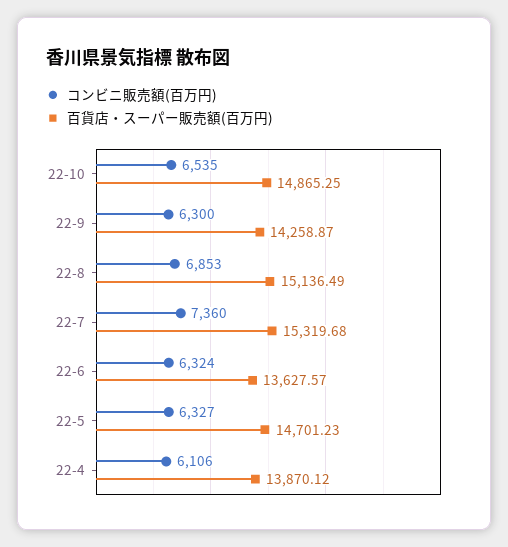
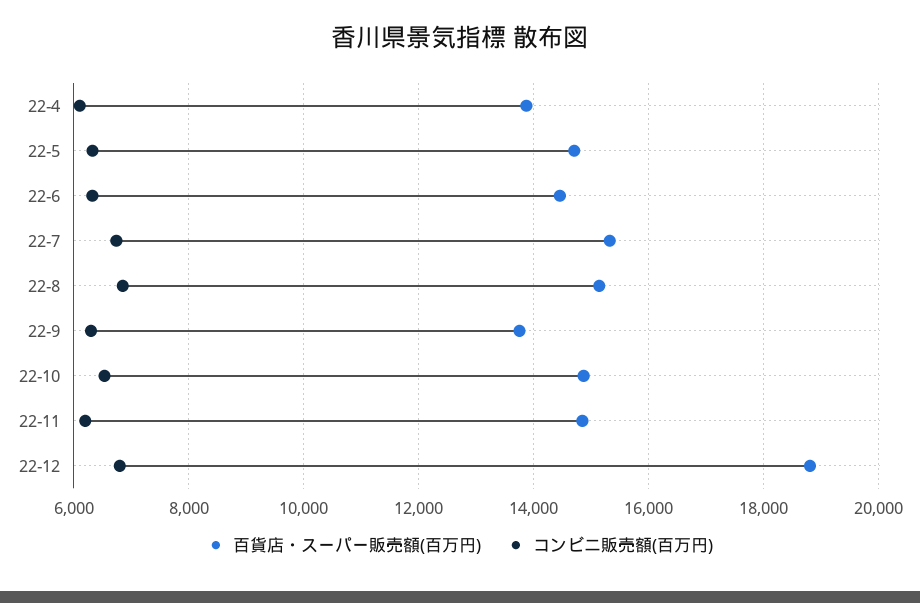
百貨店・スーパー販売額(百万円), 22-9: 14258.87 -> 13800
コンビニ販売額(百万円), 22-7: 7360 -> 6800
百貨店・スーパー販売額(百万円), 22-6: 13627.57 -> 14400
百貨店・スーパー販売額(百万円), 22-11: none -> 14800
コンビニ販売額(百万円), 22-11: none -> 6200
百貨店・スーパー販売額(百万円), 22-12: none -> 18800
コンビニ販売額(百万円), 22-12: none -> 6800

